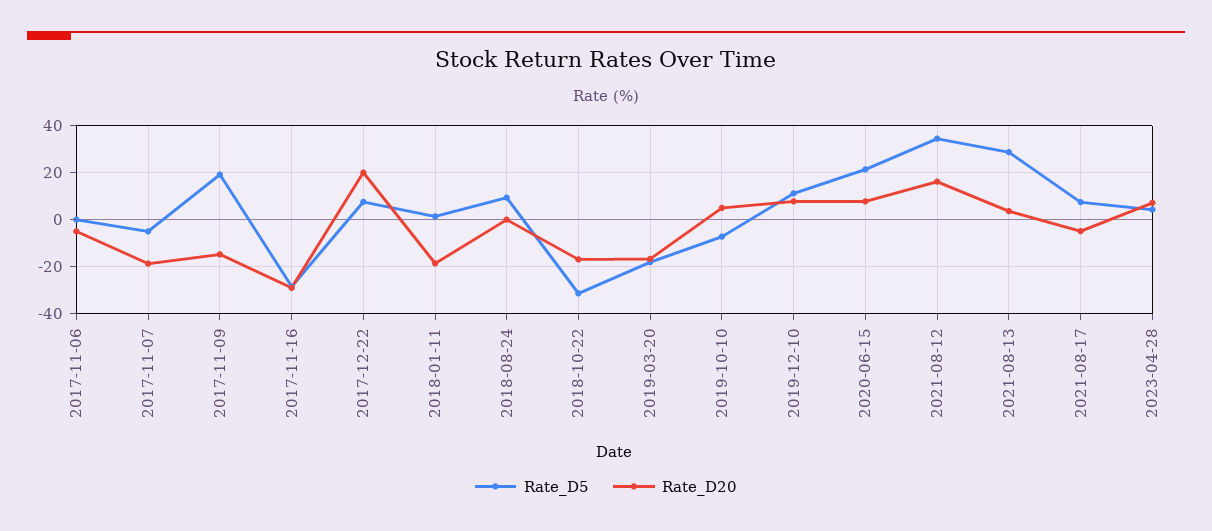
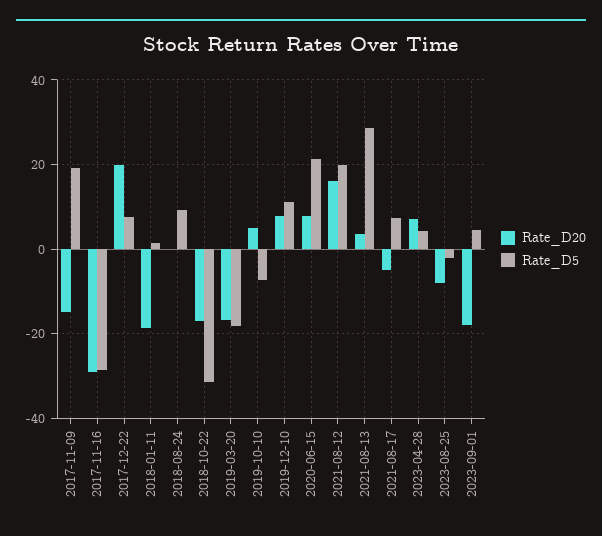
Rate_D5, 2017-11-06: 0 -> none
Rate_D20, 2017-11-06: -5 -> none
Rate_D5, 2017-11-07: -5 -> none
Rate_D20, 2017-11-07: -20 -> none
Rate_D5, 2021-08-12: 35 -> 20
Rate_D20, 2023-08-25: none -> -8
Rate_D5, 2023-08-25: none -> -2
Rate_D20, 2023-09-01: none -> -18
Rate_D5, 2023-09-01: none -> 4

